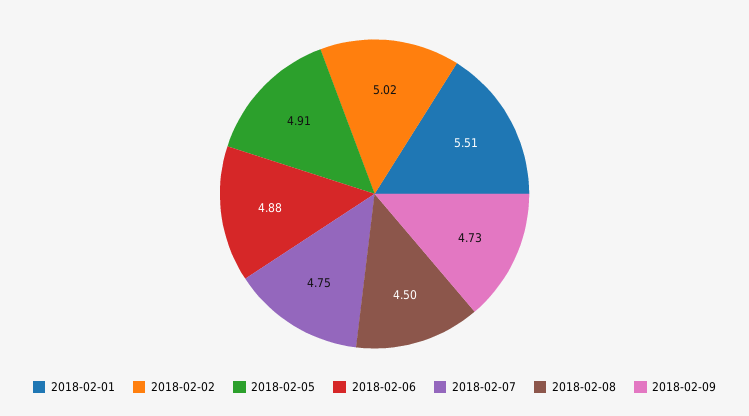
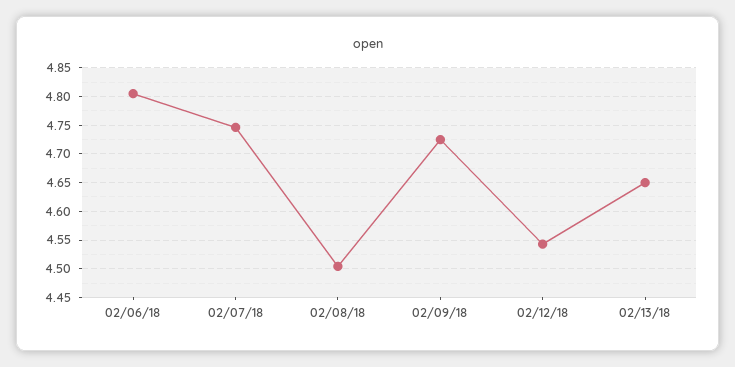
2018-02-01: 5.51 -> none
2018-02-02: 5.02 -> none
2018-02-05: 4.91 -> none
2018-02-06: 4.88 -> 4.8
02/12/18: none -> 4.55
02/13/18: none -> 4.65

